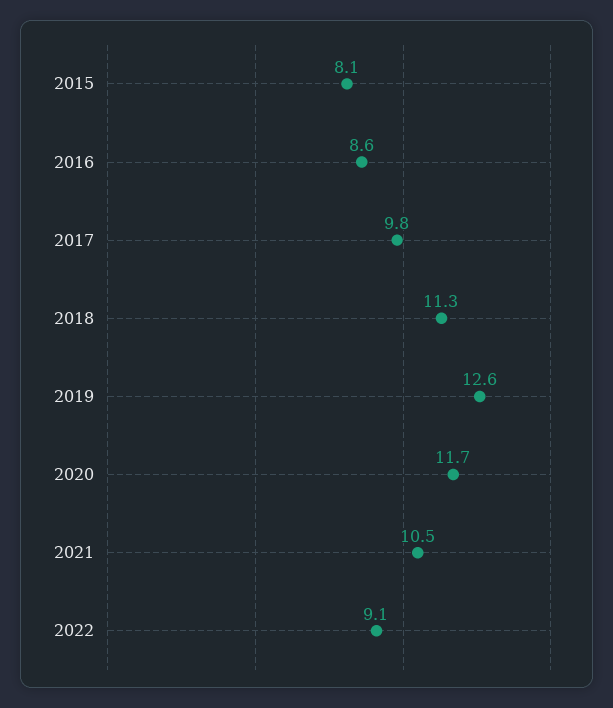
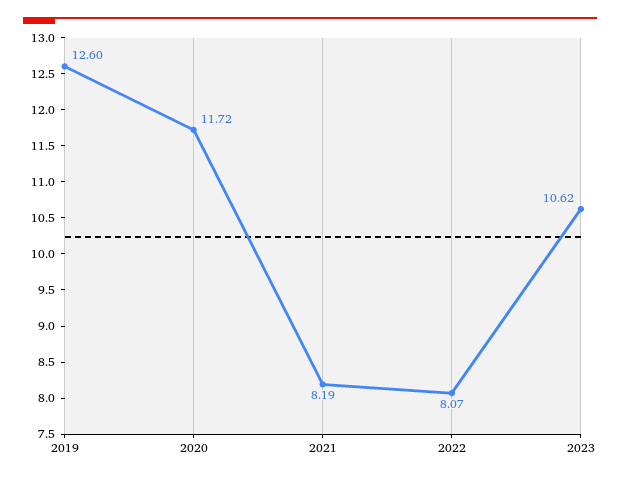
2015: 8.1 -> none
2016: 8.6 -> none
2017: 9.8 -> none
2018: 11.3 -> none
2021: 10.5 -> 8.19
2022: 9.1 -> 8.07
2023: none -> 10.62

